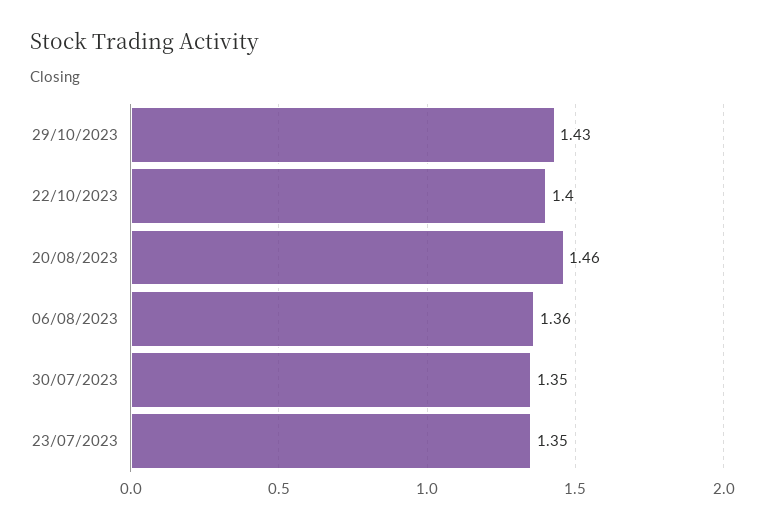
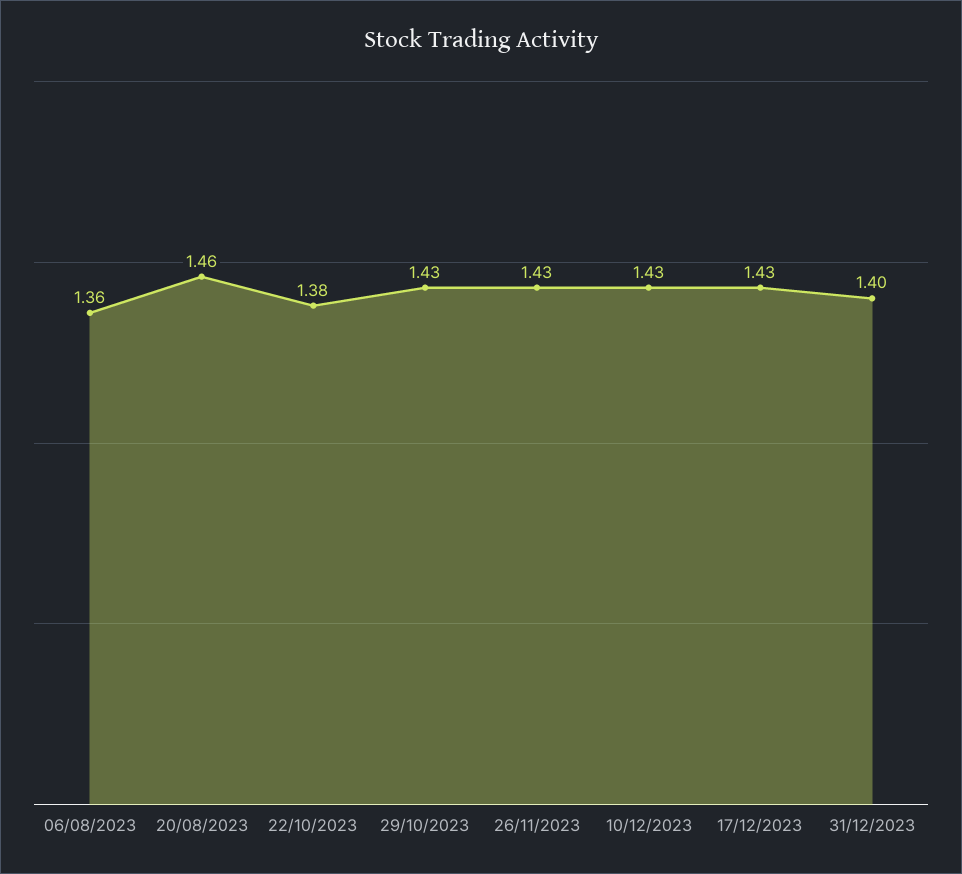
22/10/2023: 1.4 -> 1.38
30/07/2023: 1.35 -> none
23/07/2023: 1.35 -> none
26/11/2023: none -> 1.43
10/12/2023: none -> 1.43
17/12/2023: none -> 1.43
31/12/2023: none -> 1.4

